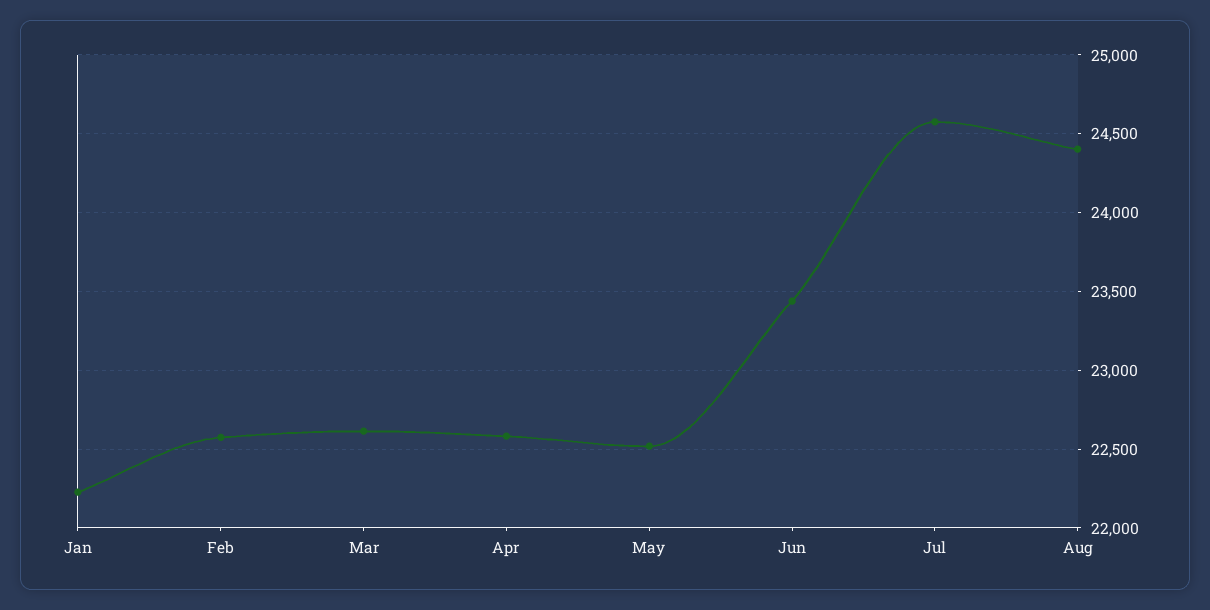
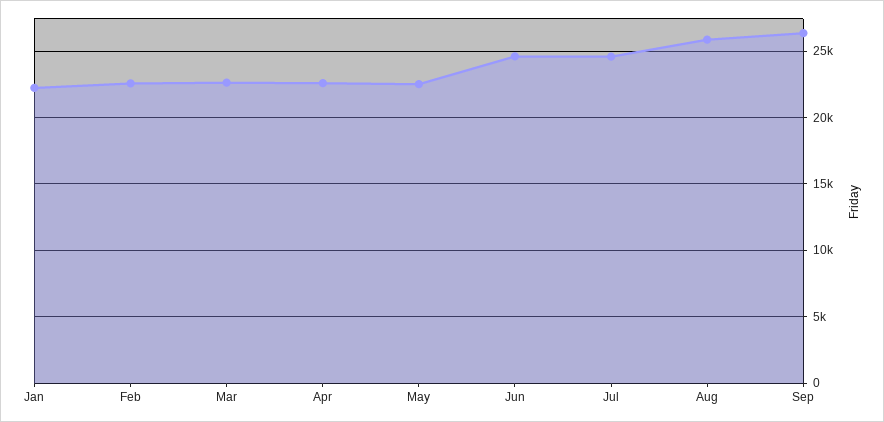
Jun: 23450 -> 24500
Aug: 24400 -> 26000
Sep: none -> 26500

